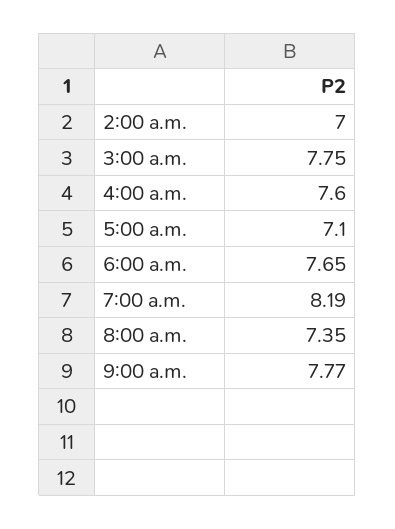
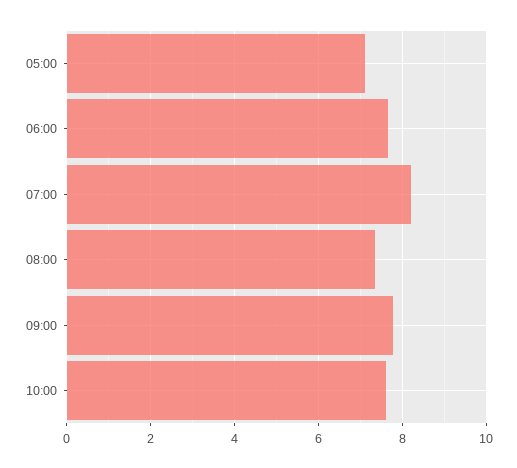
2:00 a.m.: 7 -> none
3:00 a.m.: 7.75 -> none
4:00 a.m.: 7.6 -> none
10:00: none -> 7.6

